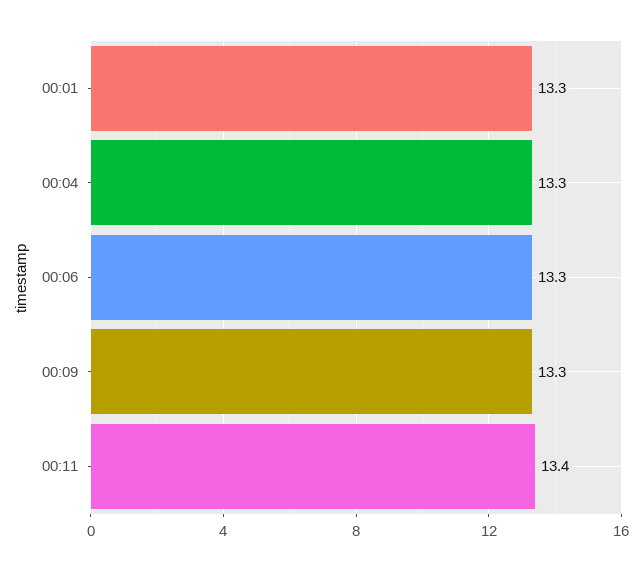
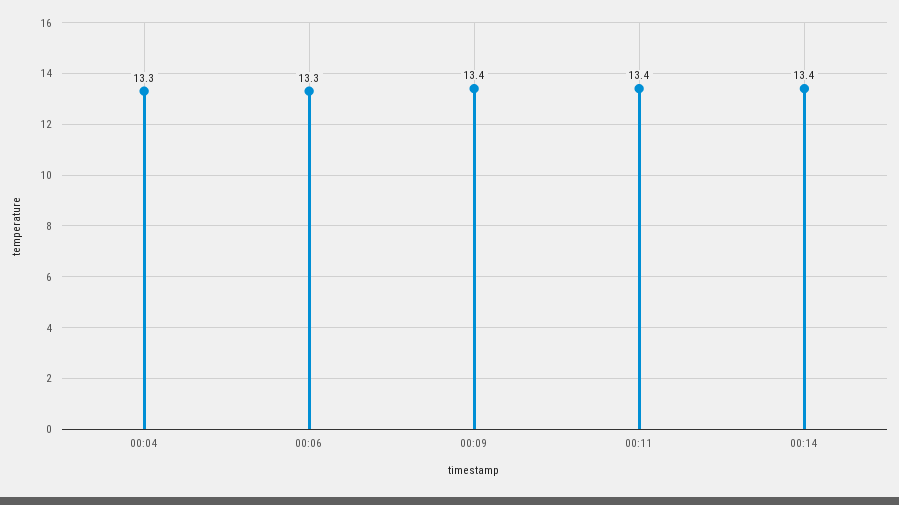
00:01: 13.3 -> none
00:09: 13.3 -> 13.4
00:14: none -> 13.4

